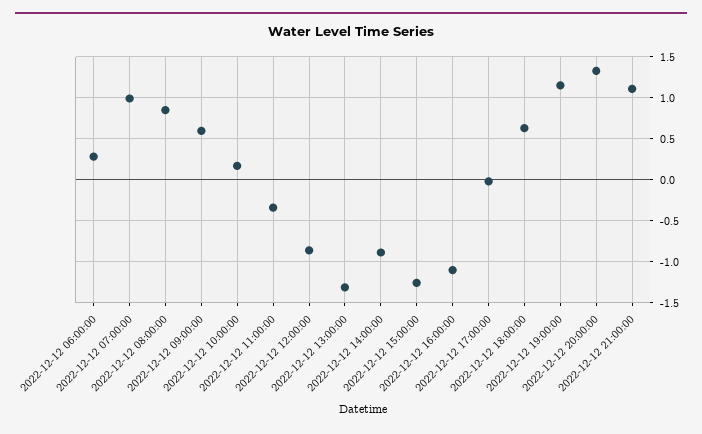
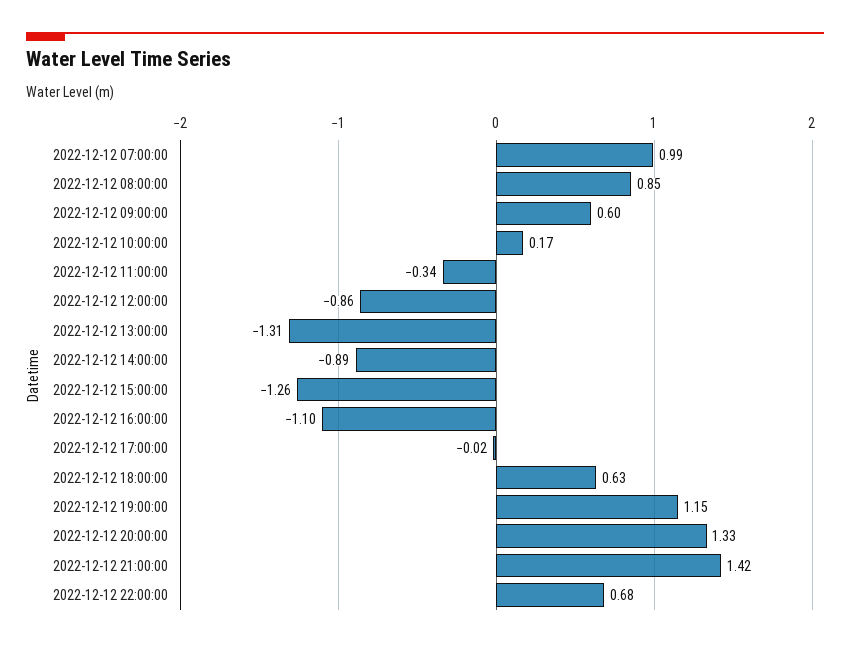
2022-12-12 06:00:00: 0.3 -> none
2022-12-12 21:00:00: 1.1 -> 1.42
2022-12-12 22:00:00: none -> 0.68

